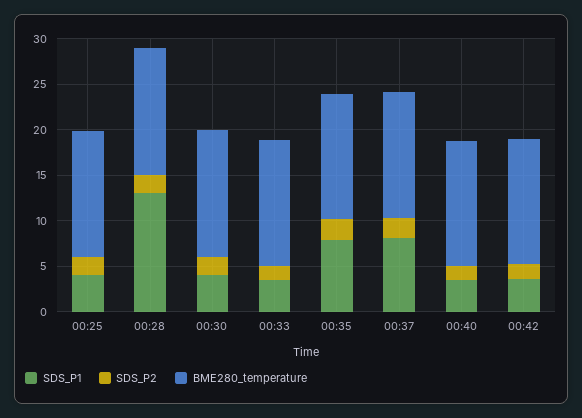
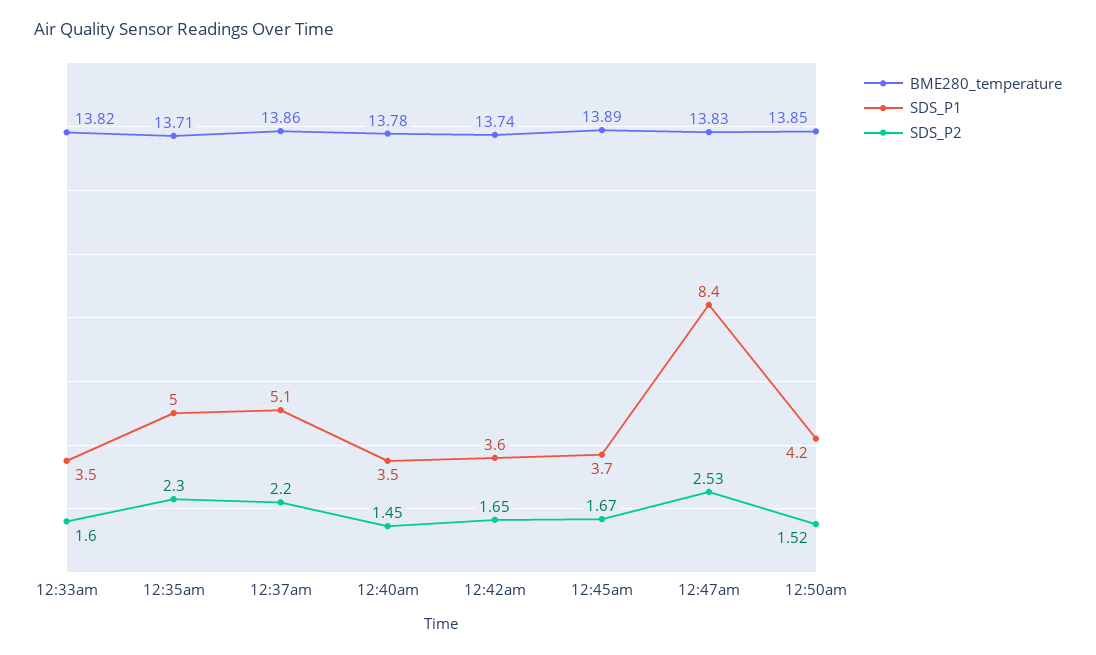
SDS_P1, 00:25: 4 -> none
SDS_P2, 00:25: 2 -> none
BME280_temperature, 00:25: 14 -> none
SDS_P1, 00:28: 13 -> none
SDS_P2, 00:28: 2 -> none
BME280_temperature, 00:28: 14 -> none
SDS_P1, 00:30: 4 -> none
SDS_P2, 00:30: 2 -> none
BME280_temperature, 00:30: 14 -> none
SDS_P1, 00:35: 8 -> 5
SDS_P1, 00:37: 8 -> 5.1
BME280_temperature, 12:45am: none -> 13.89
SDS_P1, 12:45am: none -> 3.7
SDS_P2, 12:45am: none -> 1.67
BME280_temperature, 12:47am: none -> 13.83
SDS_P1, 12:47am: none -> 8.4
SDS_P2, 12:47am: none -> 2.53
BME280_temperature, 12:50am: none -> 13.85
SDS_P1, 12:50am: none -> 4.2
SDS_P2, 12:50am: none -> 1.52

